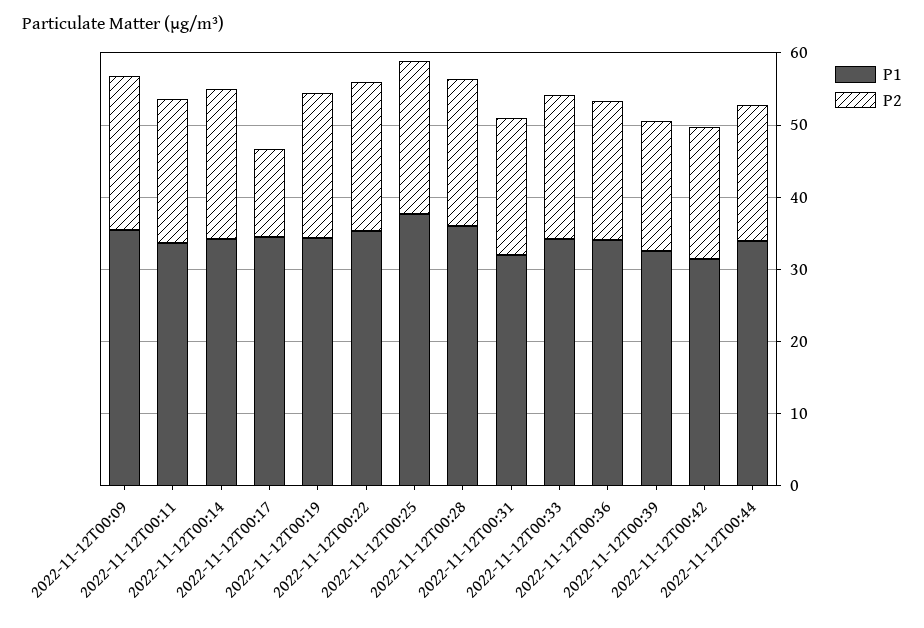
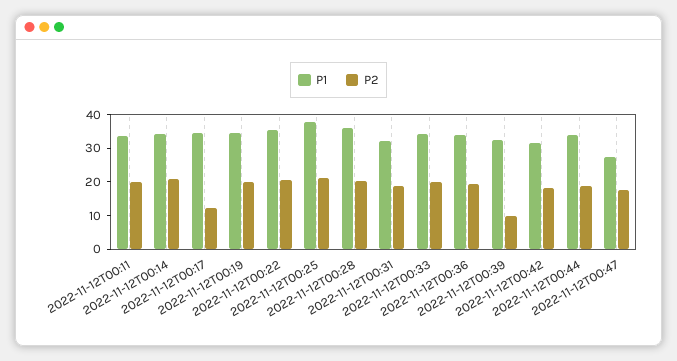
P1, 2022-11-12T00:09: 36 -> none
P2, 2022-11-12T00:09: 22 -> none
P2, 2022-11-12T00:39: 18 -> 10
P1, 2022-11-12T00:47: none -> 27.5
P2, 2022-11-12T00:47: none -> 17.5

